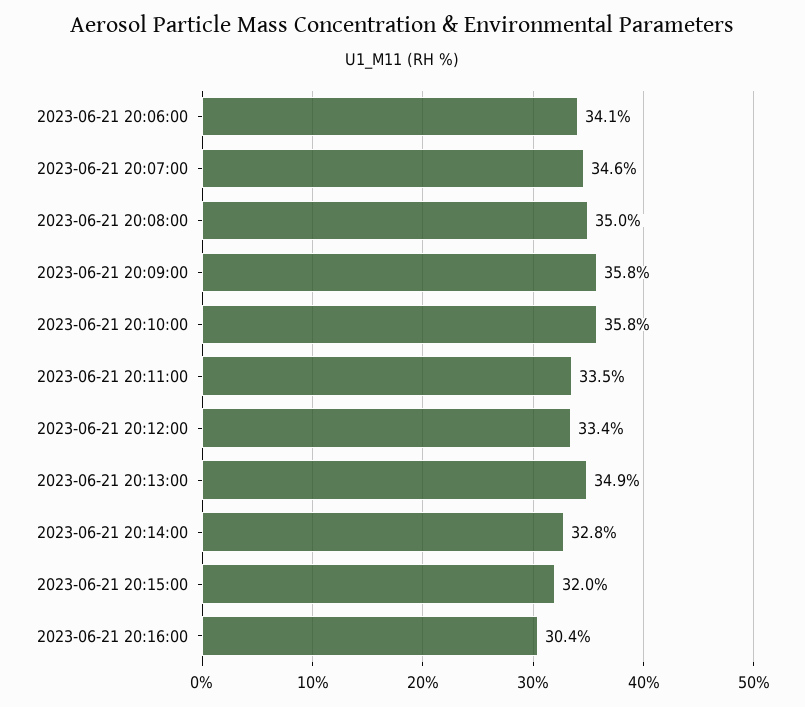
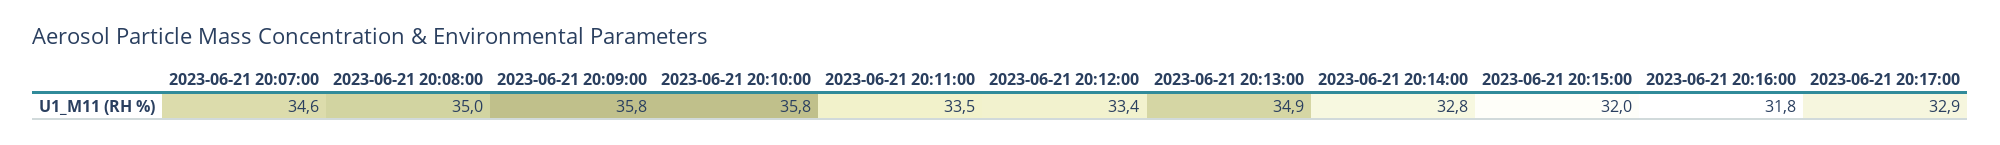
2023-06-21 20:06:00: 34.1 -> none
2023-06-21 20:16:00: 30.4 -> 31.8
2023-06-21 20:17:00: none -> 32.9

